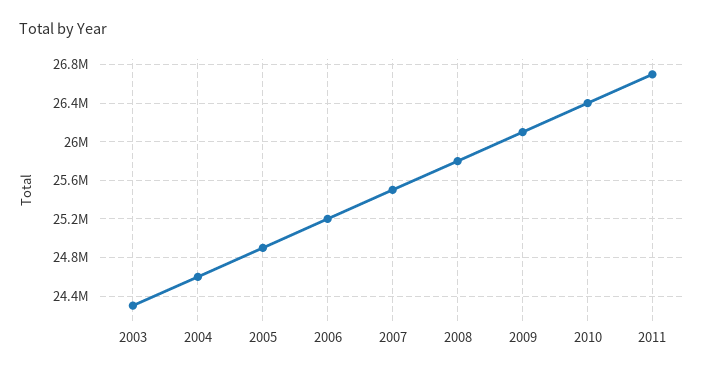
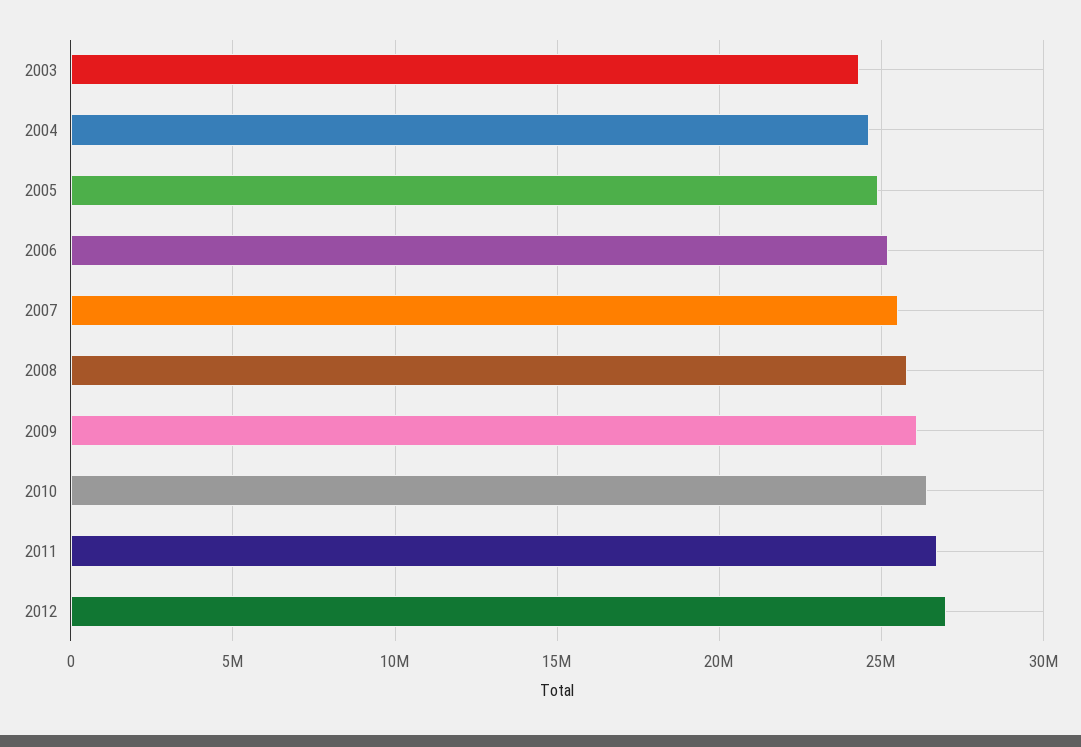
2012: none -> 27000000

